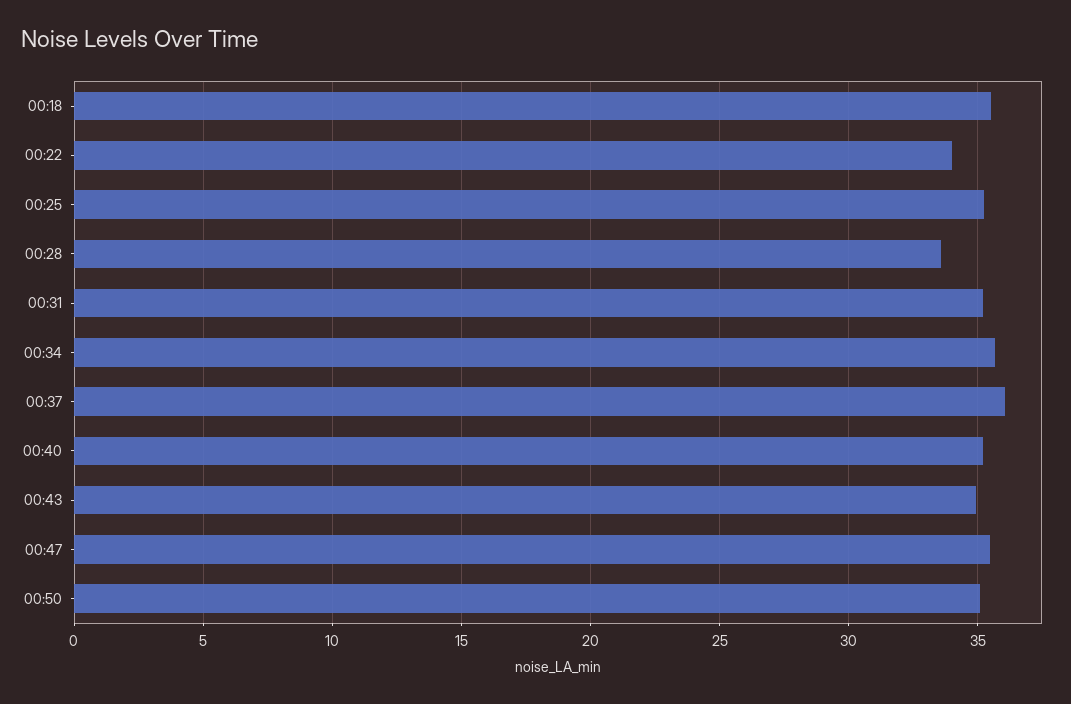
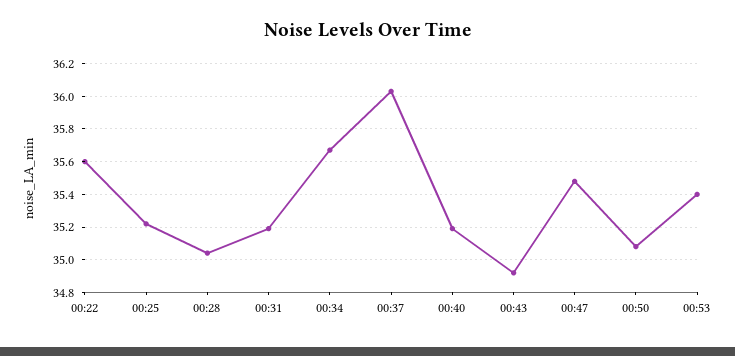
00:18: 35.5 -> none
00:22: 34 -> 35.6
00:28: 33.5 -> 35.05
00:53: none -> 35.4

